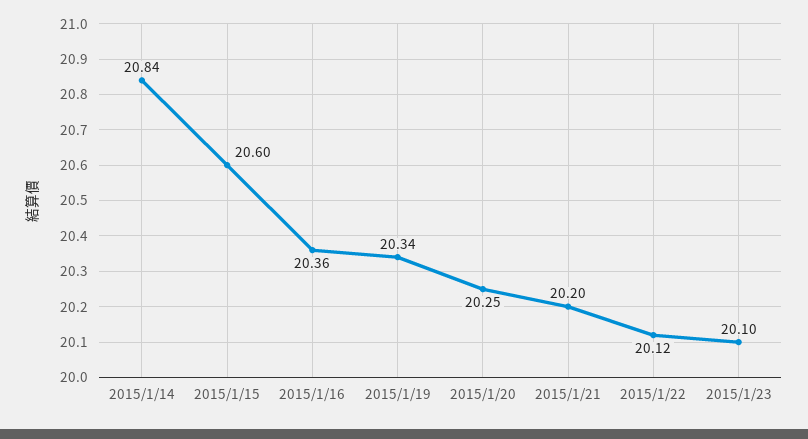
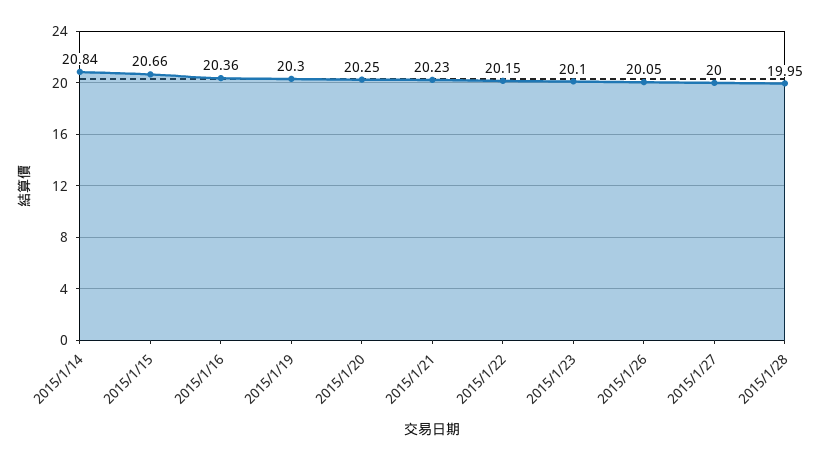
2015/1/15: 20.6 -> 20.66
2015/1/19: 20.34 -> 20.3
2015/1/21: 20.2 -> 20.23
2015/1/22: 20.12 -> 20.15
2015/1/26: none -> 20.05
2015/1/27: none -> 20
2015/1/28: none -> 19.95

